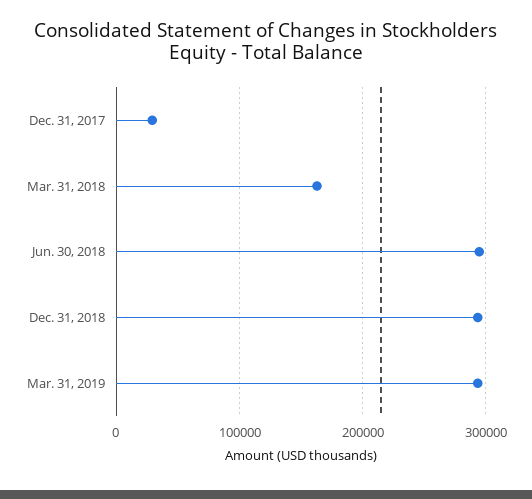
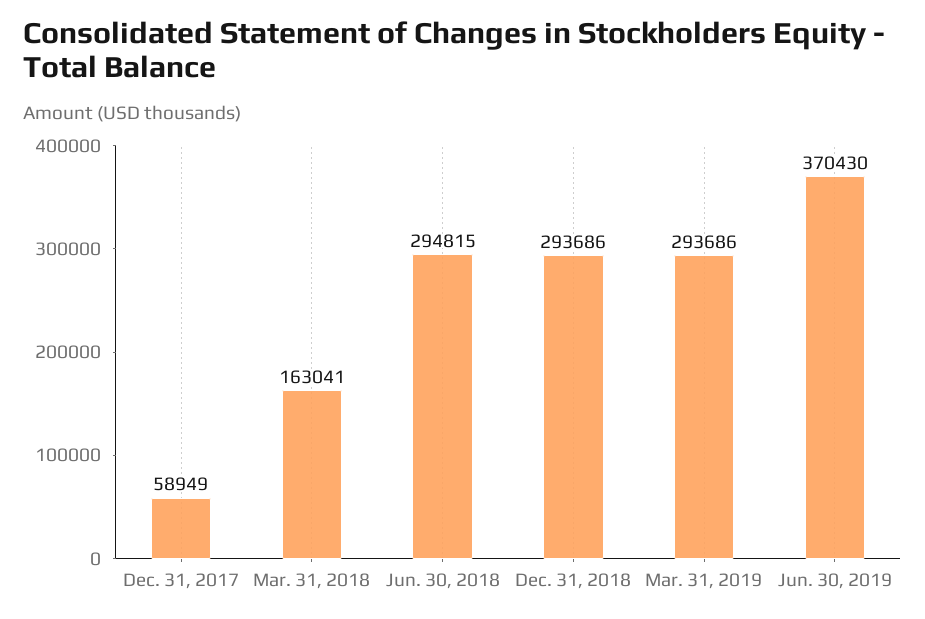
Dec. 31, 2017: 30000 -> 58949
Jun. 30, 2019: none -> 370430

